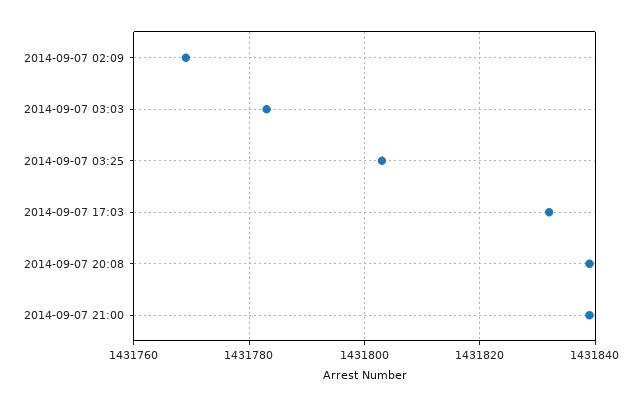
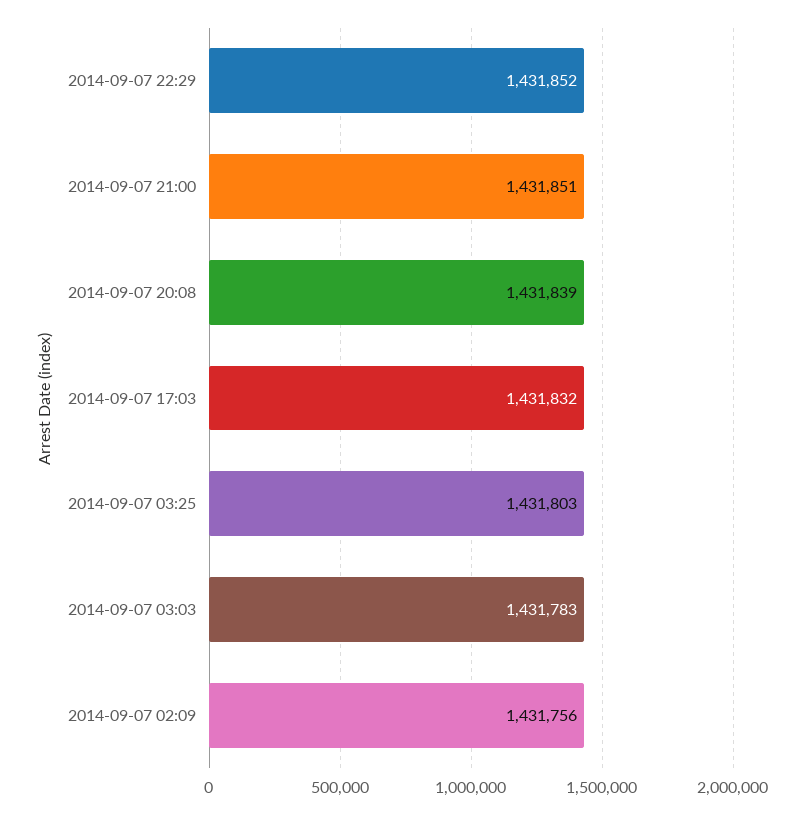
2014-09-07 02:09: 1431770 -> 1431756
2014-09-07 21:00: 1431840 -> 1431851
2014-09-07 22:29: none -> 1431852

